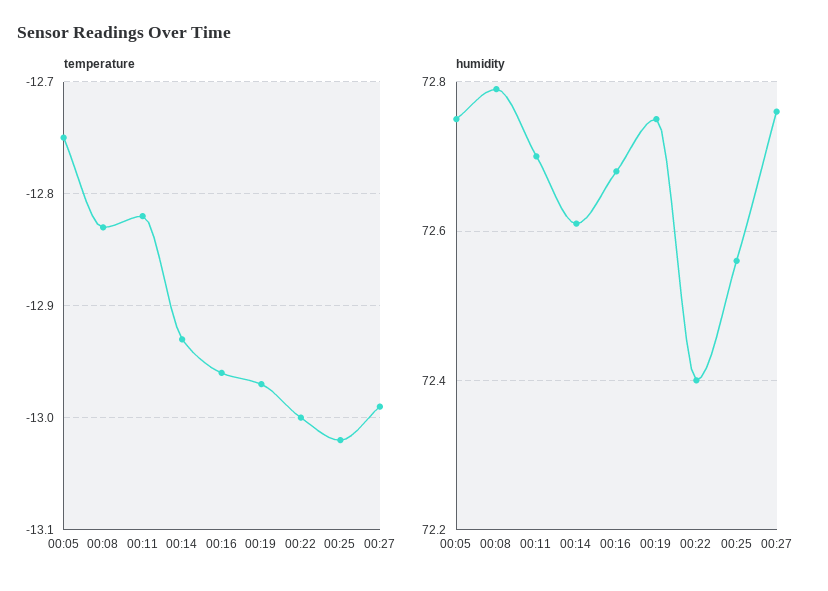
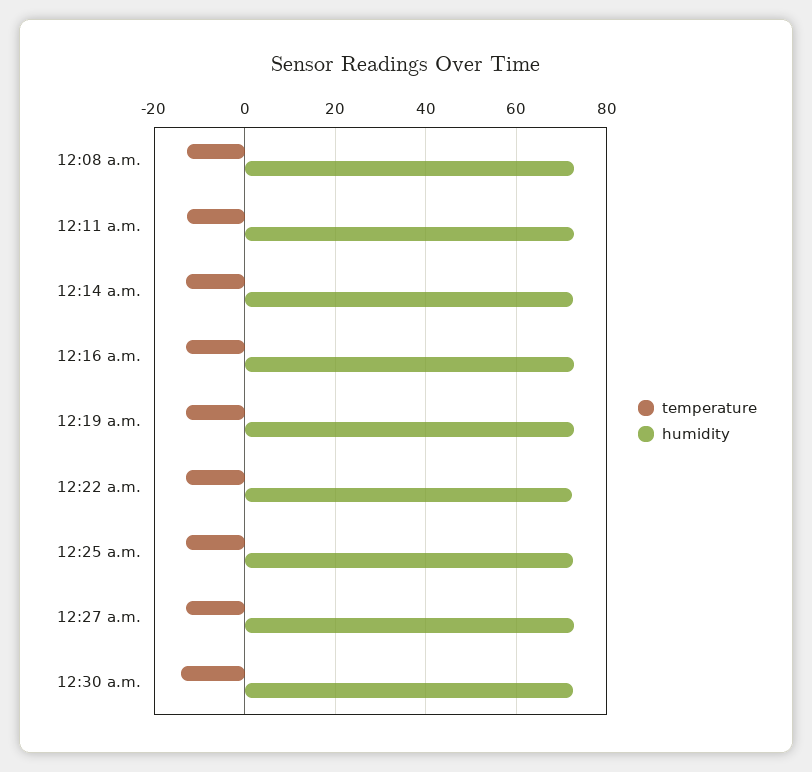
temperature, 00:05: -12.75 -> none
humidity, 00:05: 72.75 -> none
temperature, 12:30 a.m.: none -> -14
humidity, 12:30 a.m.: none -> 72

